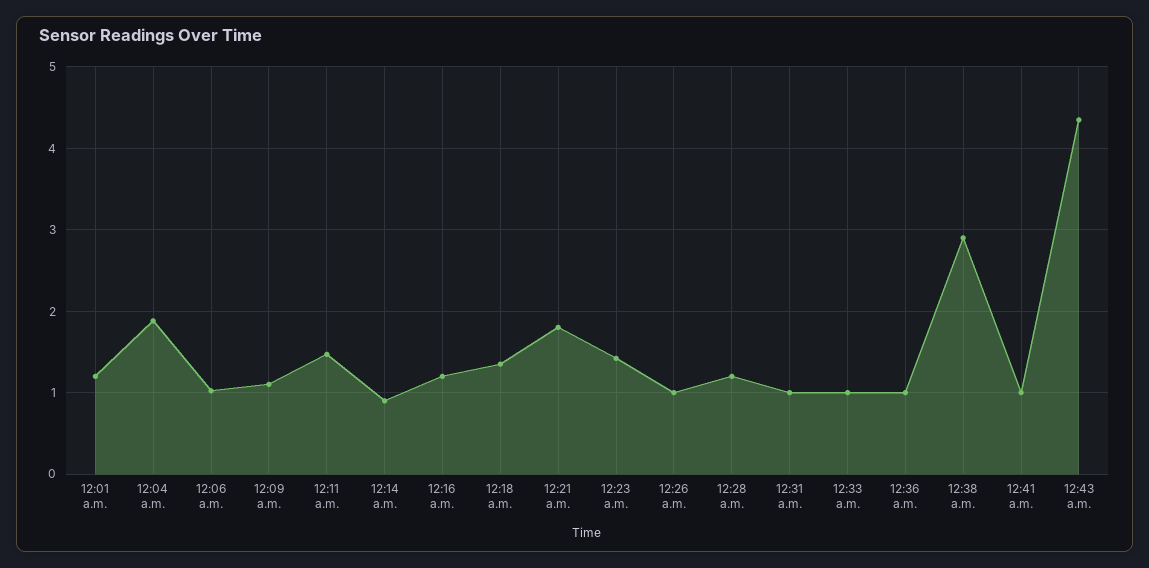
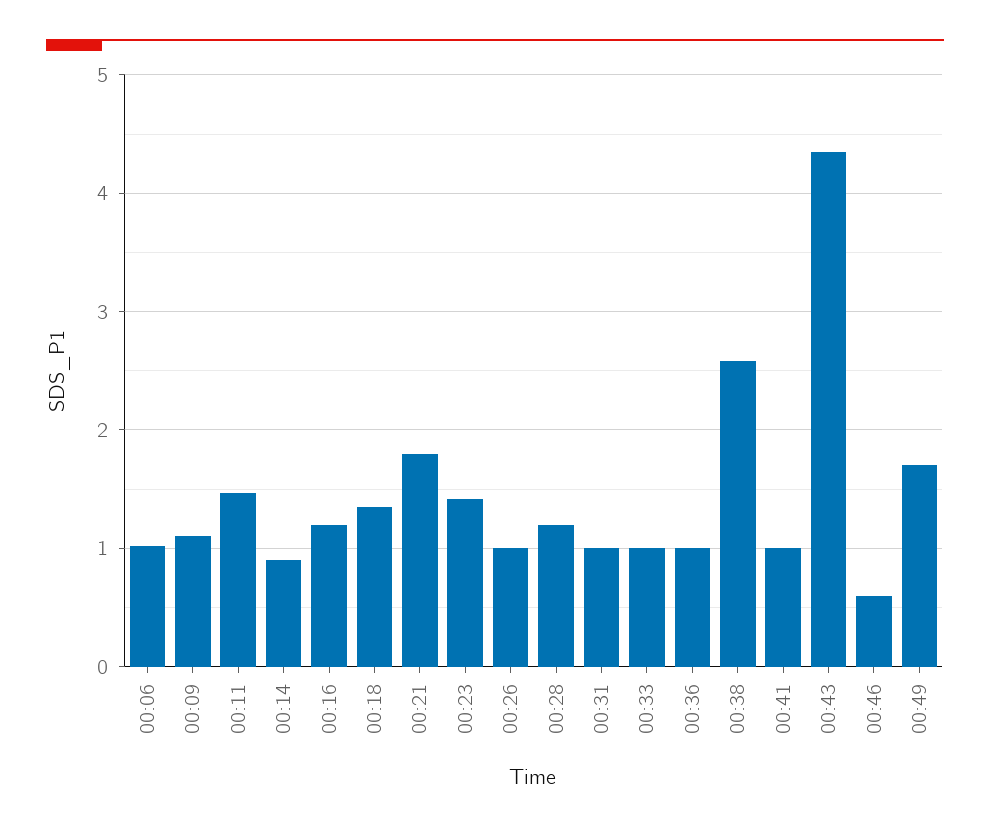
12:01 a.m.: 1.2 -> none
12:04 a.m.: 1.9 -> none
12:38 a.m.: 2.9 -> 2.6
00:46: none -> 0.6
00:49: none -> 1.7

